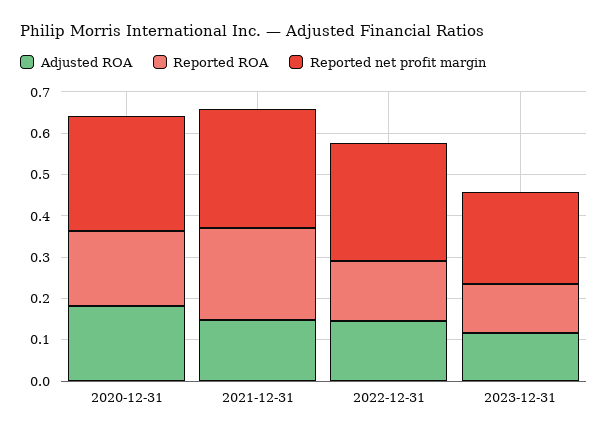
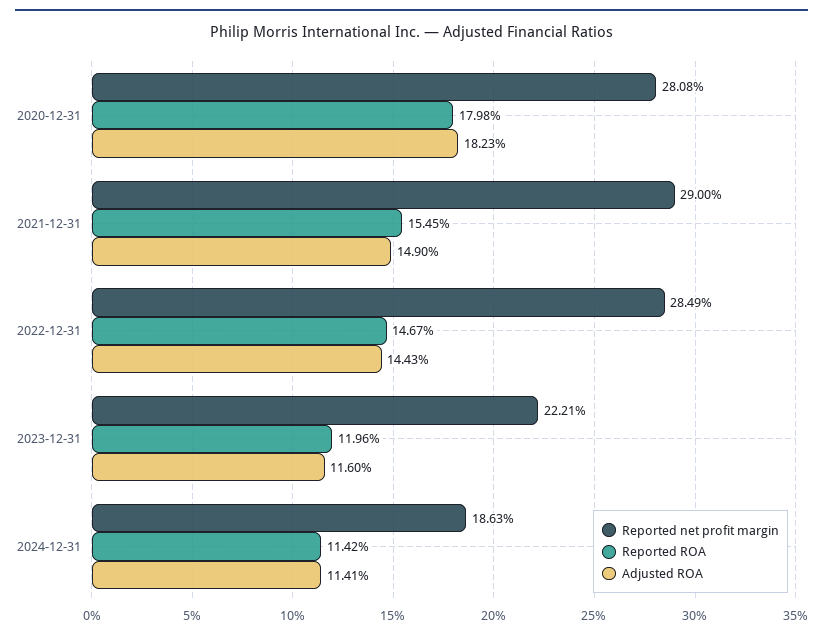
Reported ROA, 2021-12-31: 0.22 -> 0.1545
Reported net profit margin, 2024-12-31: none -> 0.1863
Reported ROA, 2024-12-31: none -> 0.1142
Adjusted ROA, 2024-12-31: none -> 0.1141

